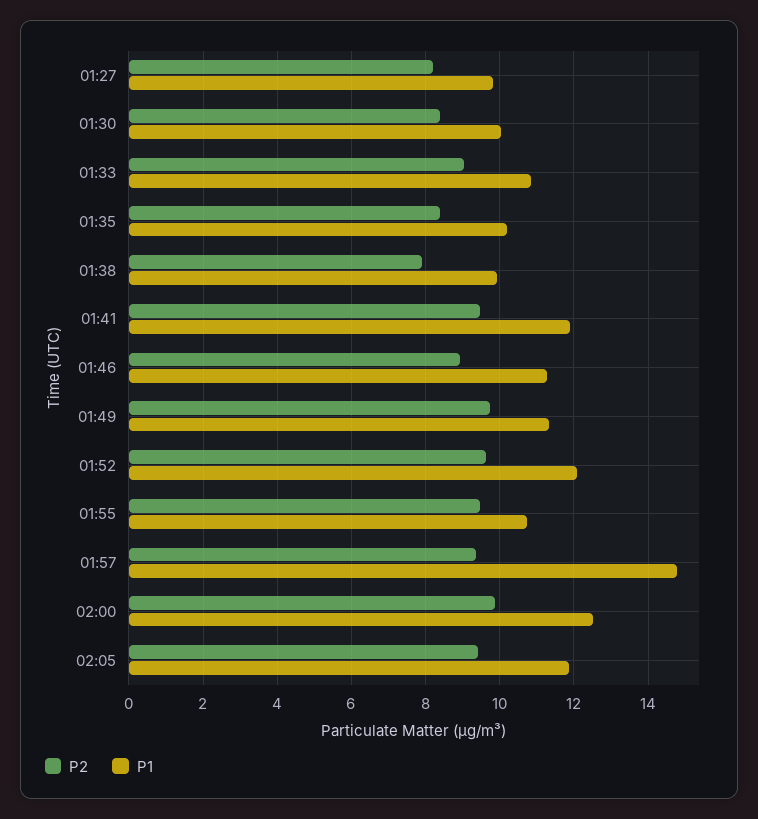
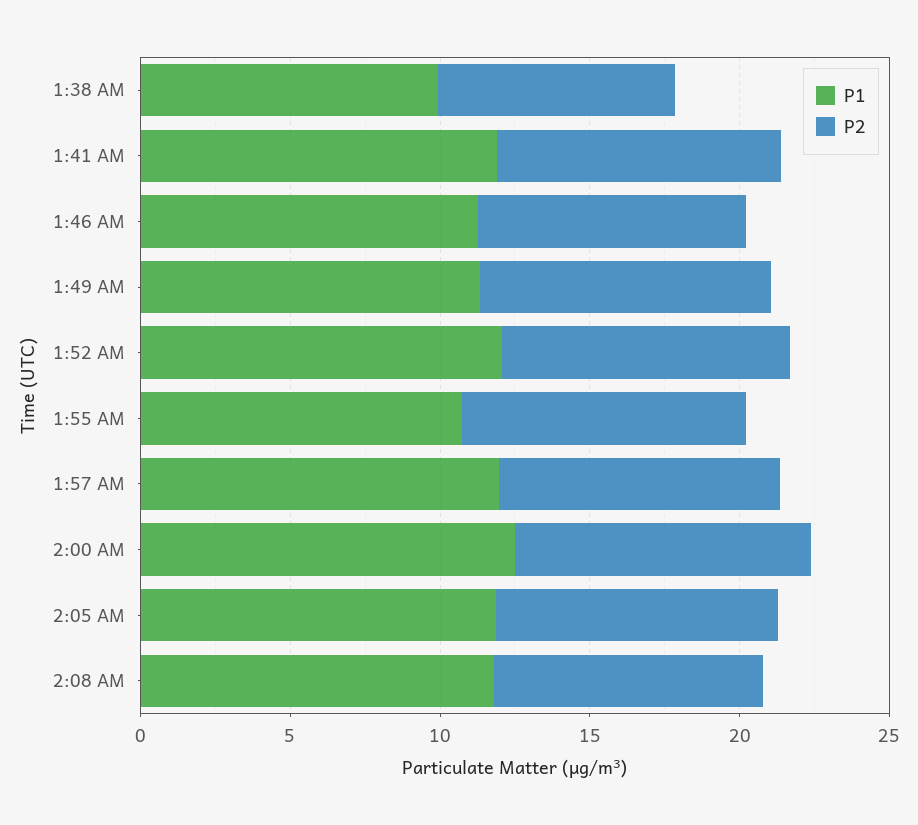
P2, 01:27: 8.2 -> none
P1, 01:27: 9.8 -> none
P2, 01:30: 8.4 -> none
P1, 01:30: 10 -> none
P2, 01:33: 9 -> none
P1, 01:33: 10.8 -> none
P2, 01:35: 8.4 -> none
P1, 01:35: 10.2 -> none
P1, 01:57: 14.8 -> 12
P1, 2:08 AM: none -> 12
P2, 2:08 AM: none -> 9

